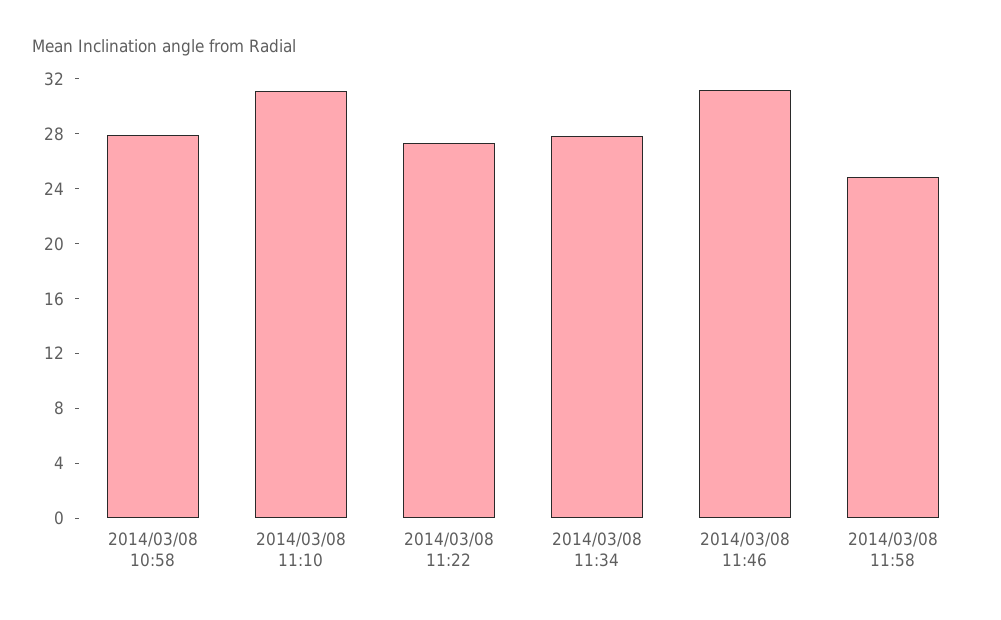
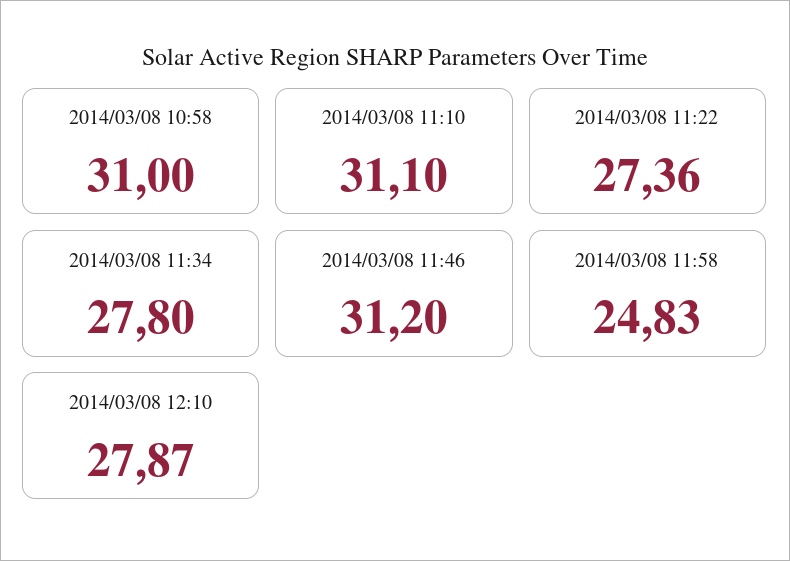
2014/03/08 10:58: 28 -> 31
2014/03/08 12:10: none -> 27.87

